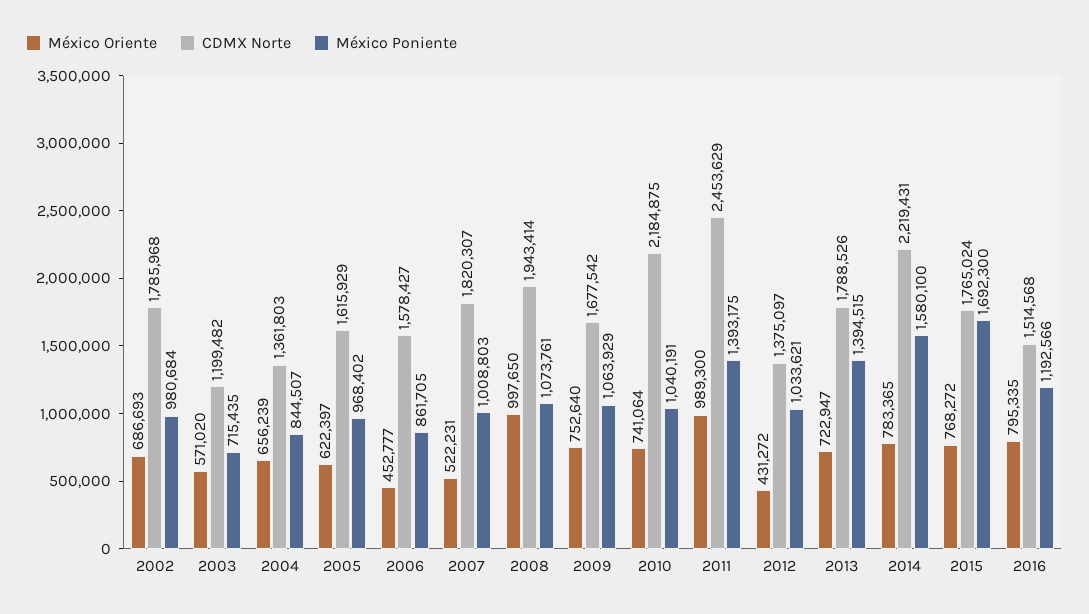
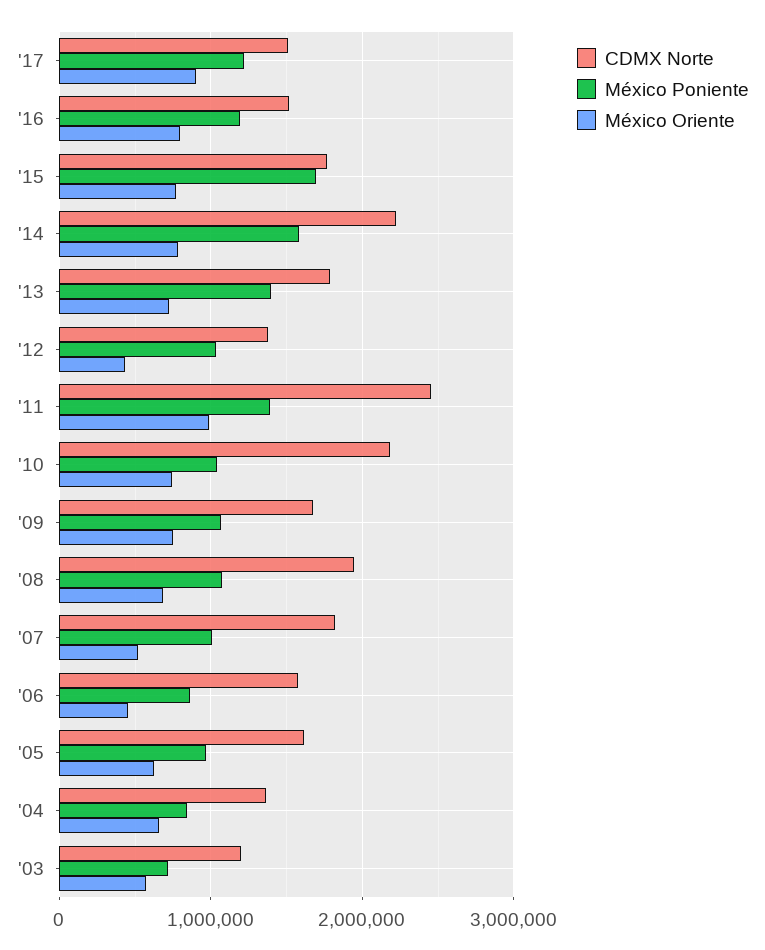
México Oriente, 2002: 686693 -> none
CDMX Norte, 2002: 1785968 -> none
México Poniente, 2002: 980684 -> none
México Oriente, 2008: 997650 -> 700000
CDMX Norte, '17: none -> 1500000
México Poniente, '17: none -> 1200000
México Oriente, '17: none -> 900000

